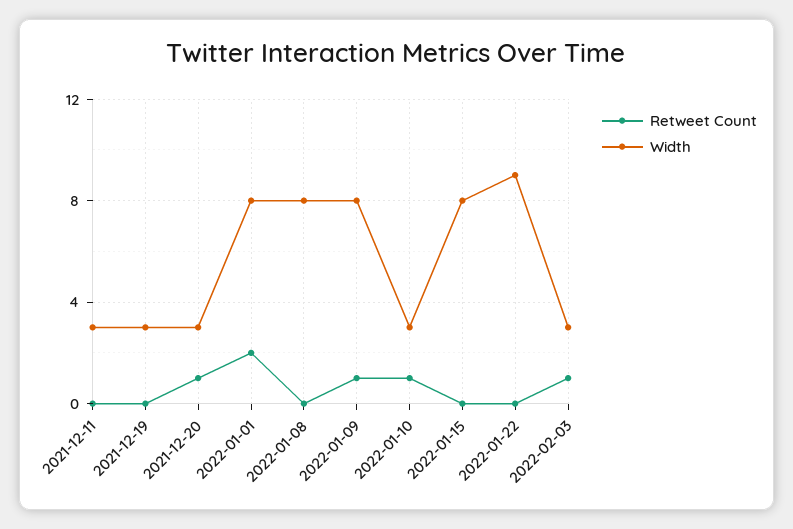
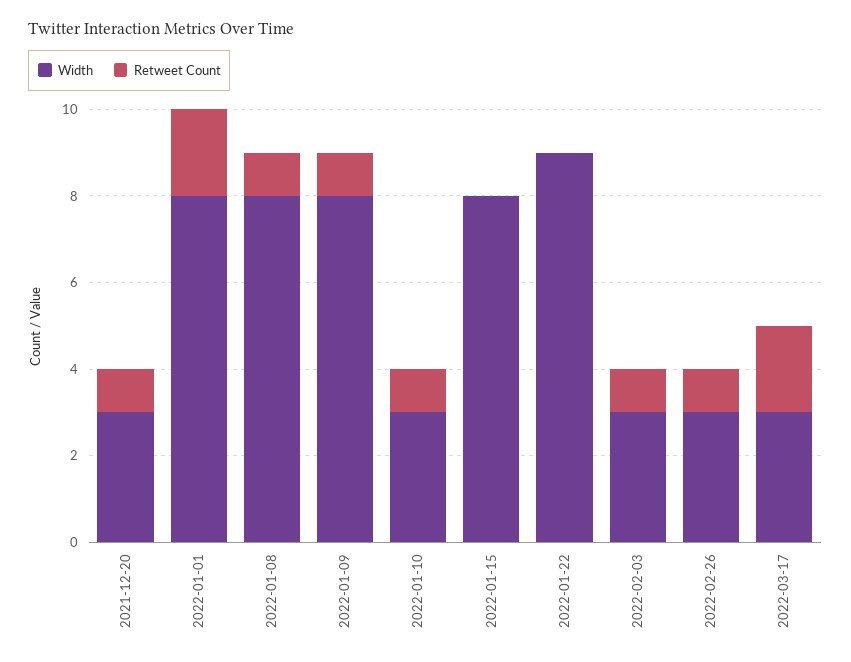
Retweet Count, 2021-12-11: 0 -> none
Width, 2021-12-11: 3 -> none
Retweet Count, 2021-12-19: 0 -> none
Width, 2021-12-19: 3 -> none
Retweet Count, 2022-01-08: 0 -> 1
Width, 2022-02-26: none -> 3
Retweet Count, 2022-02-26: none -> 1
Width, 2022-03-17: none -> 3
Retweet Count, 2022-03-17: none -> 2

